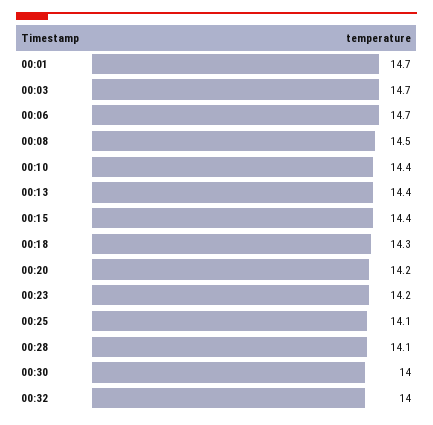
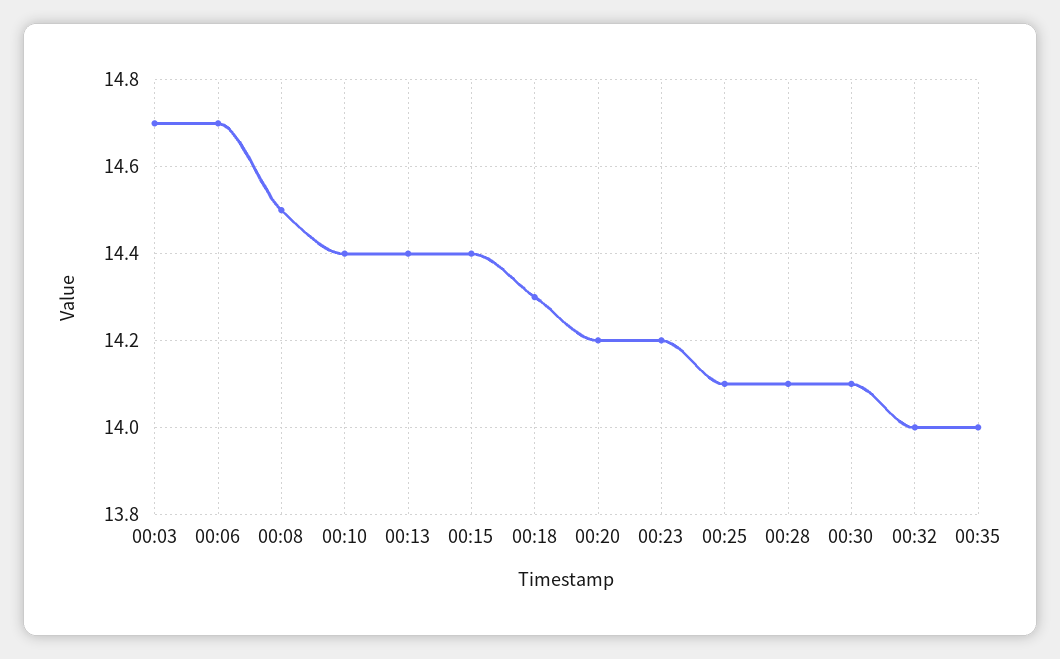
00:01: 14.7 -> none
00:30: 14 -> 14.1
00:35: none -> 14

